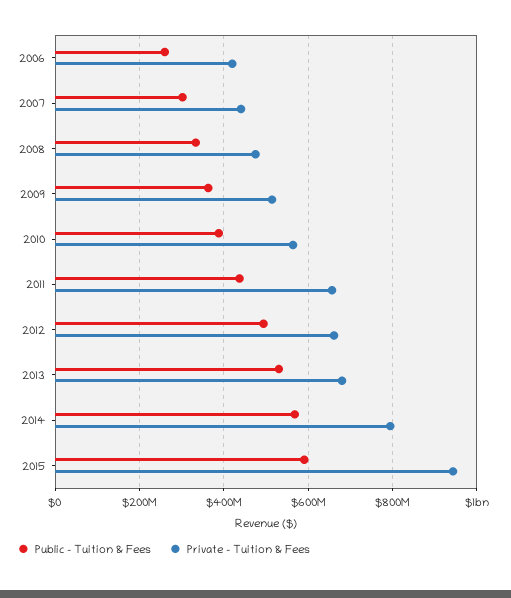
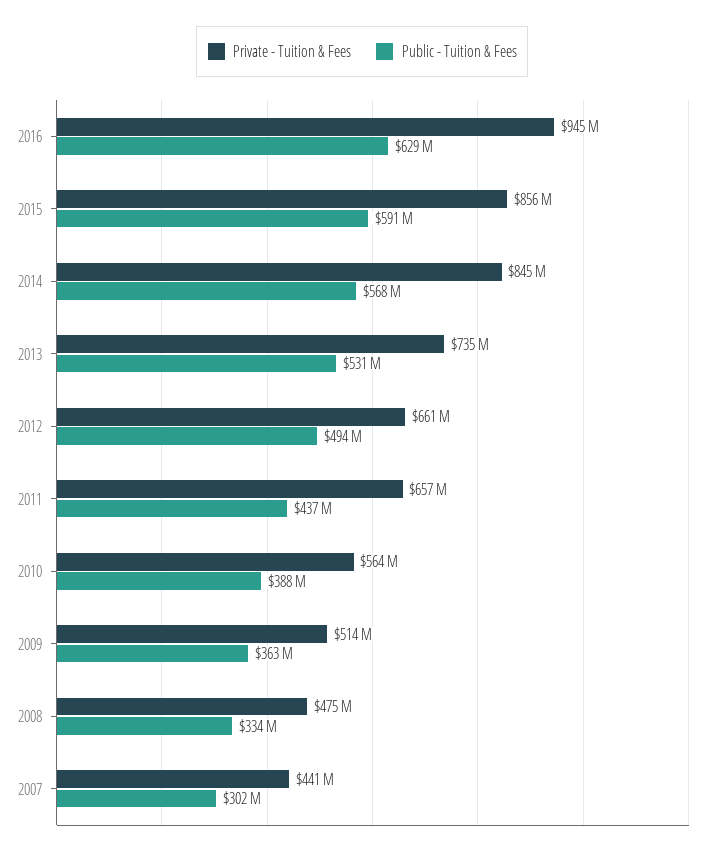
Public - Tuition & Fees, 2006: 260000000 -> none
Private - Tuition & Fees, 2006: 420000000 -> none
Private - Tuition & Fees, 2013: 680000000 -> 735000000
Private - Tuition & Fees, 2014: 800000000 -> 845000000
Private - Tuition & Fees, 2015: 940000000 -> 856000000
Private - Tuition & Fees, 2016: none -> 945000000
Public - Tuition & Fees, 2016: none -> 629000000

